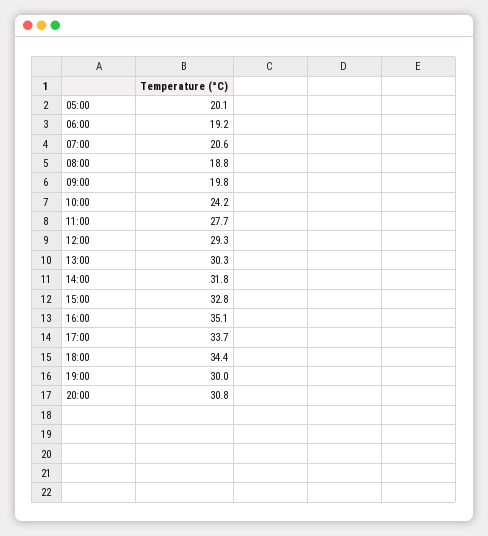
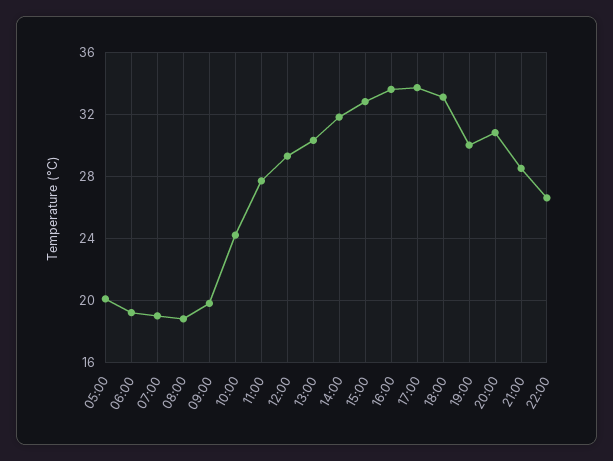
07:00: 20.6 -> 19
16:00: 35.1 -> 33.5
18:00: 34.4 -> 33
21:00: none -> 28.5
22:00: none -> 26.5

